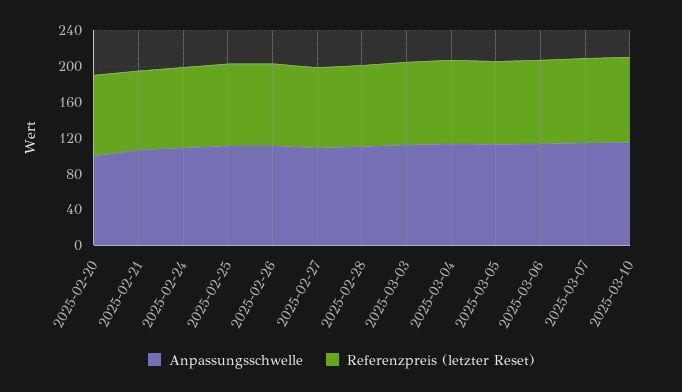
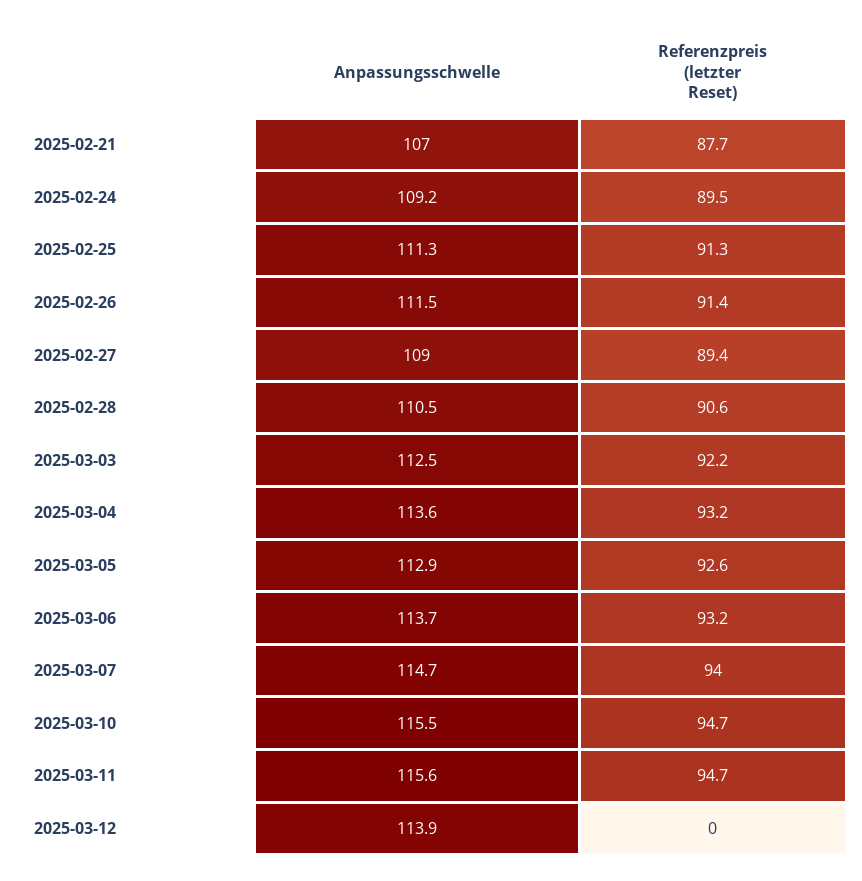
Anpassungsschwelle, 2025-02-20: 100 -> none
Referenzpreis (letzter Reset), 2025-02-20: 90 -> none
Anpassungsschwelle, 2025-03-11: none -> 115.6
Referenzpreis (letzter Reset), 2025-03-11: none -> 94.7
Anpassungsschwelle, 2025-03-12: none -> 113.9
Referenzpreis (letzter Reset), 2025-03-12: none -> 0

